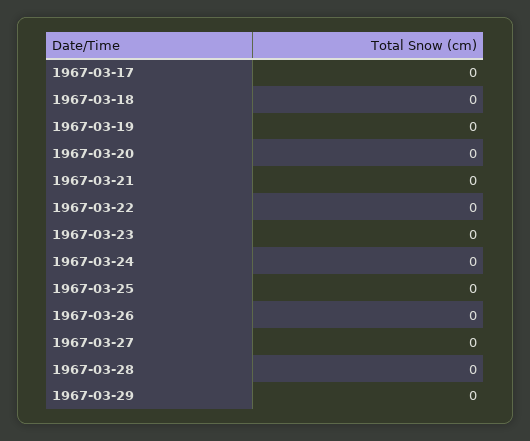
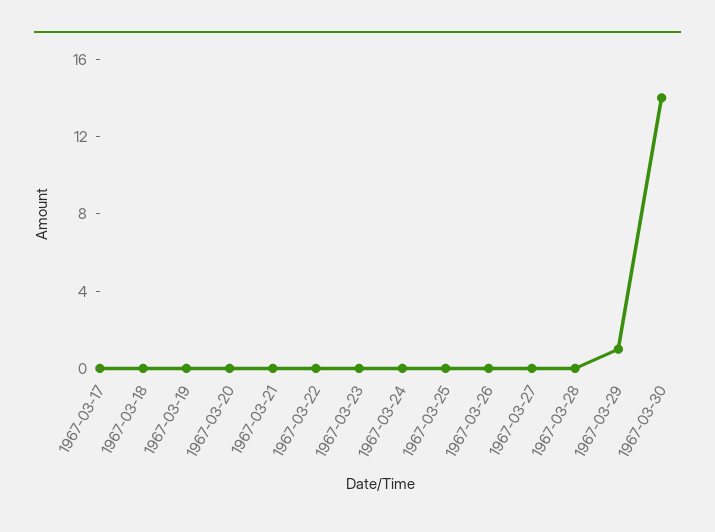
1967-03-29: 0 -> 1
1967-03-30: none -> 14

